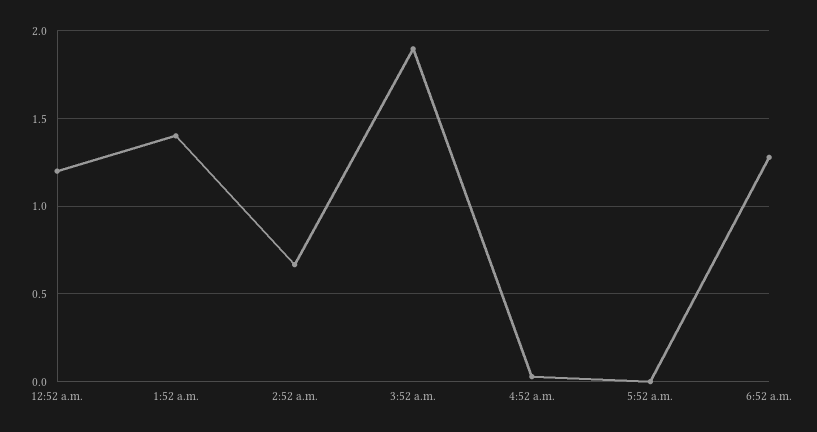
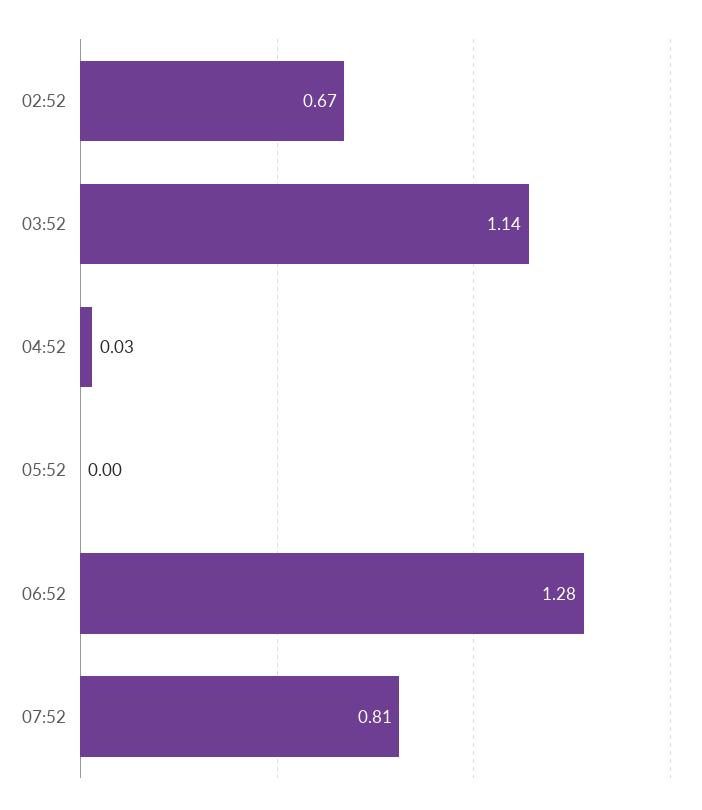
12:52 a.m.: 1.2 -> none
1:52 a.m.: 1.4 -> none
3:52 a.m.: 1.9 -> 1.14
07:52: none -> 0.81

